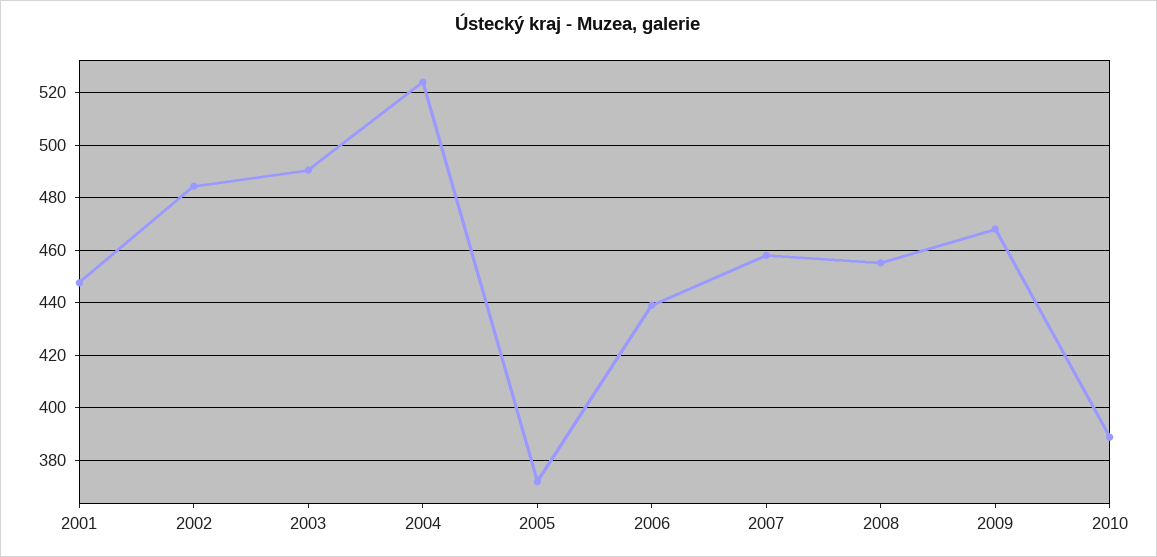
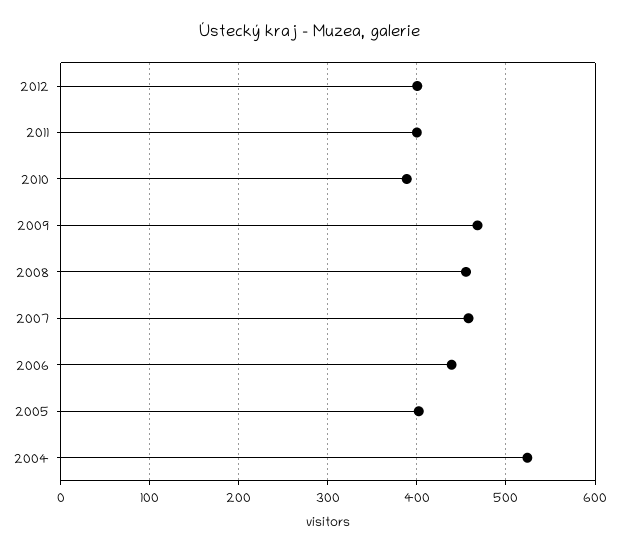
2001: 447.5 -> none
2002: 485 -> none
2003: 490 -> none
2005: 372.5 -> 400
2012: none -> 400
2011: none -> 400

